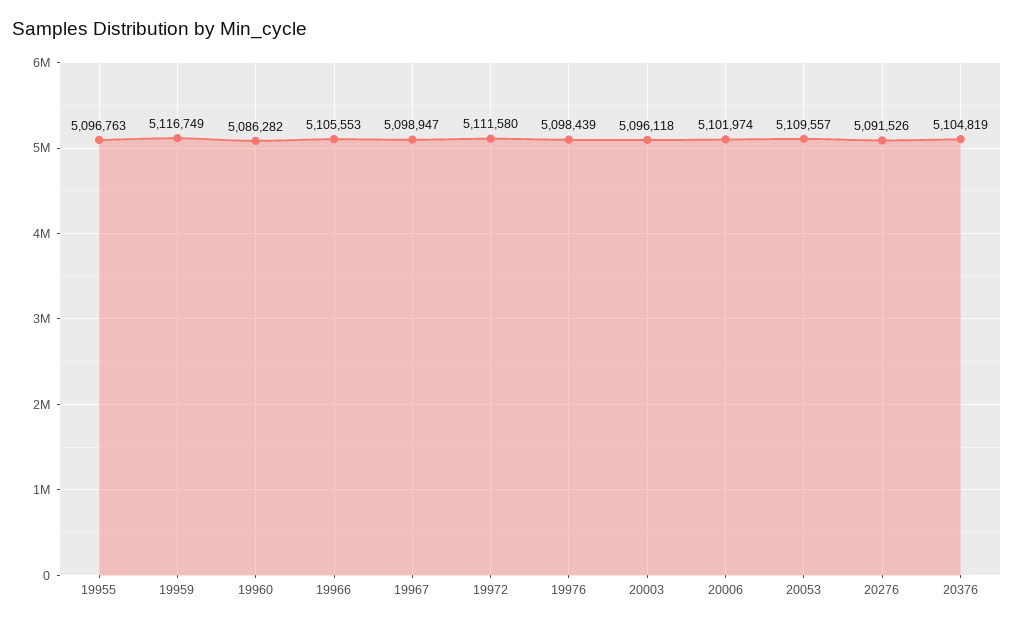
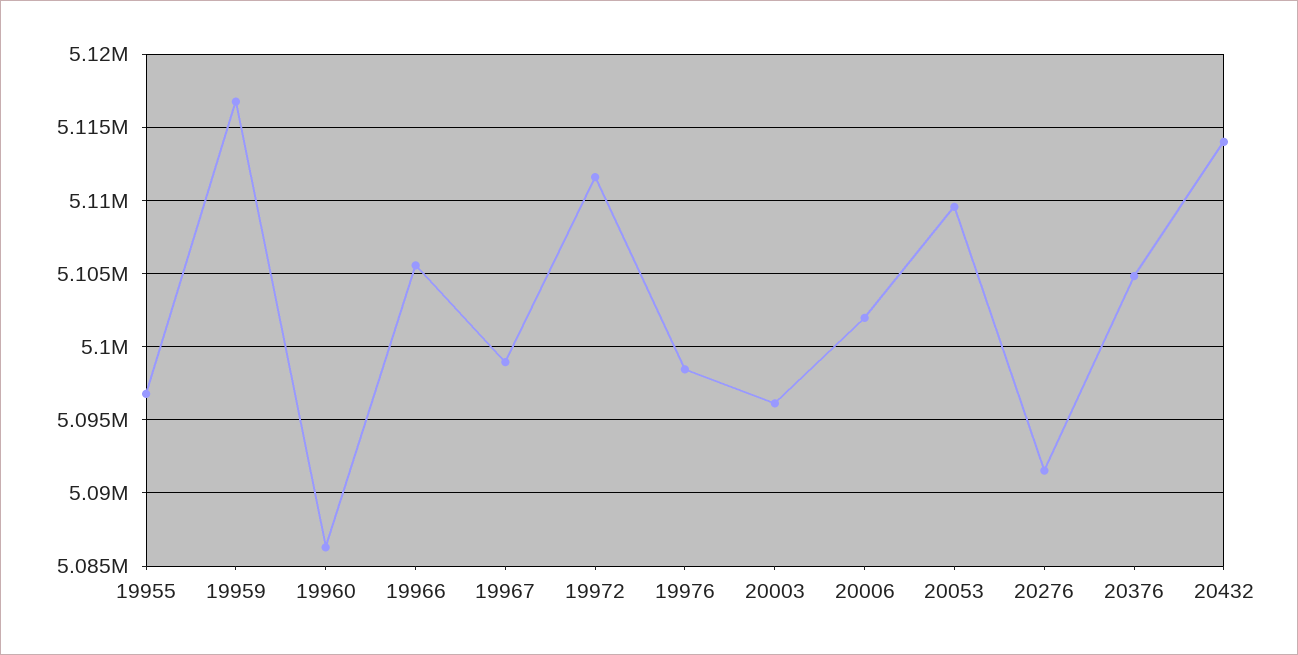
20432: none -> 5114000

